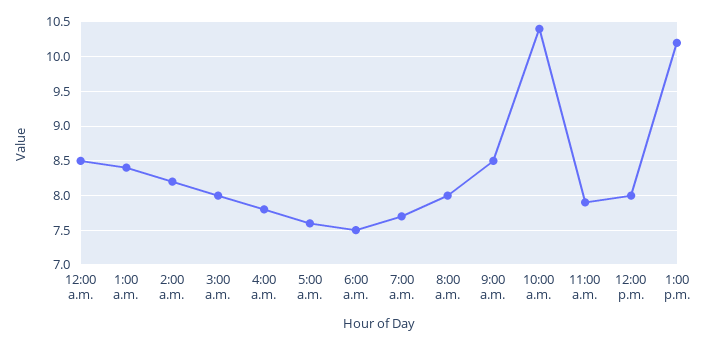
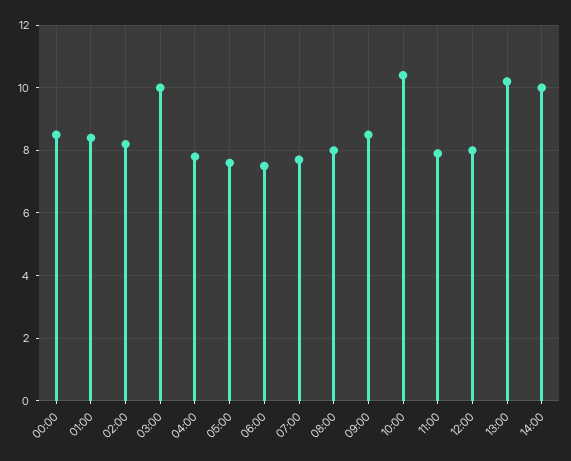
3:00 a.m.: 8 -> 10
14:00: none -> 10

